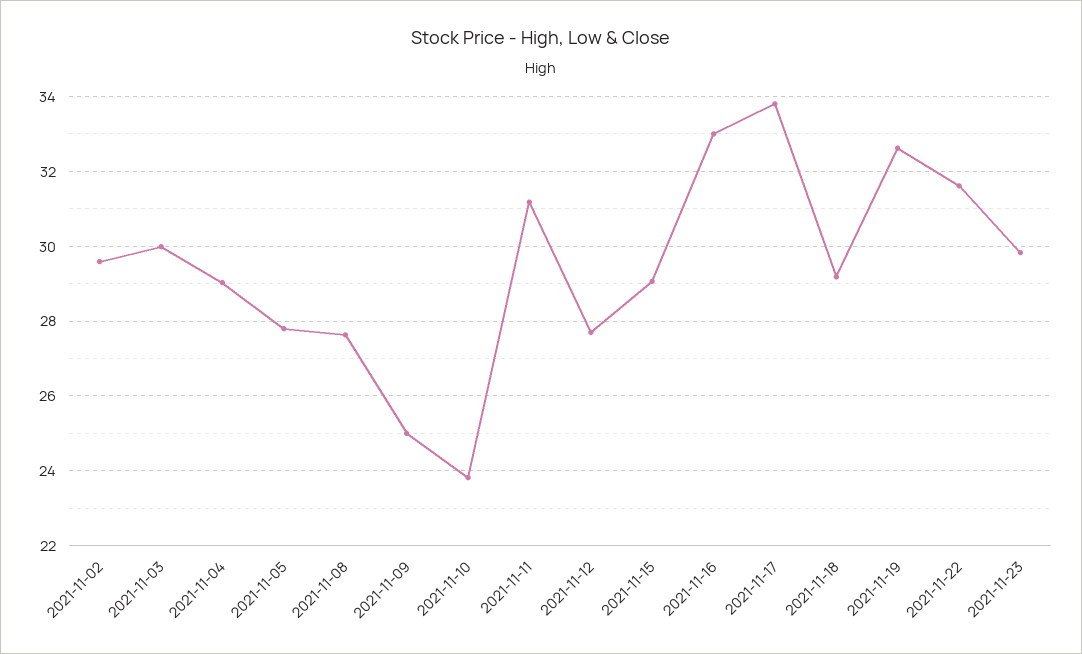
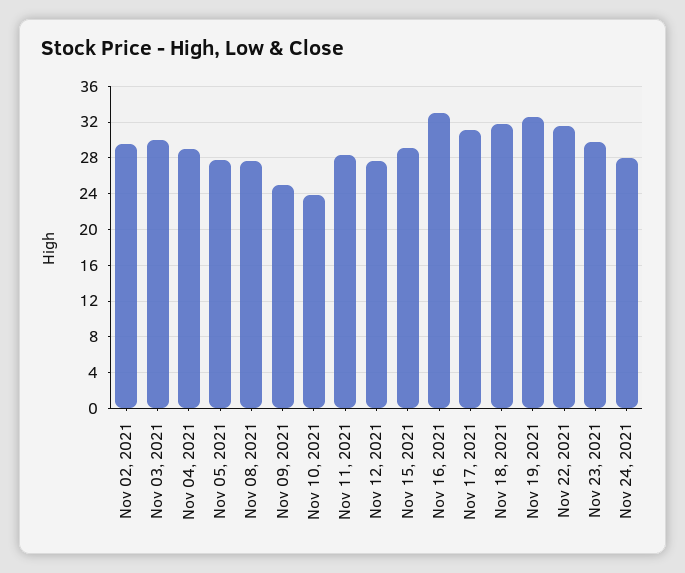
2021-11-11: 31.2 -> 28
2021-11-17: 33.8 -> 31
2021-11-18: 29.2 -> 32
Nov 24, 2021: none -> 28

